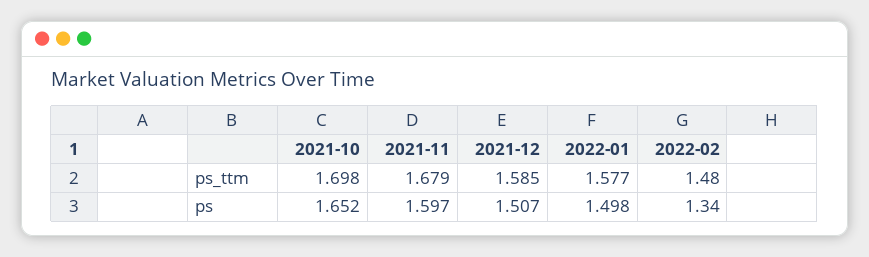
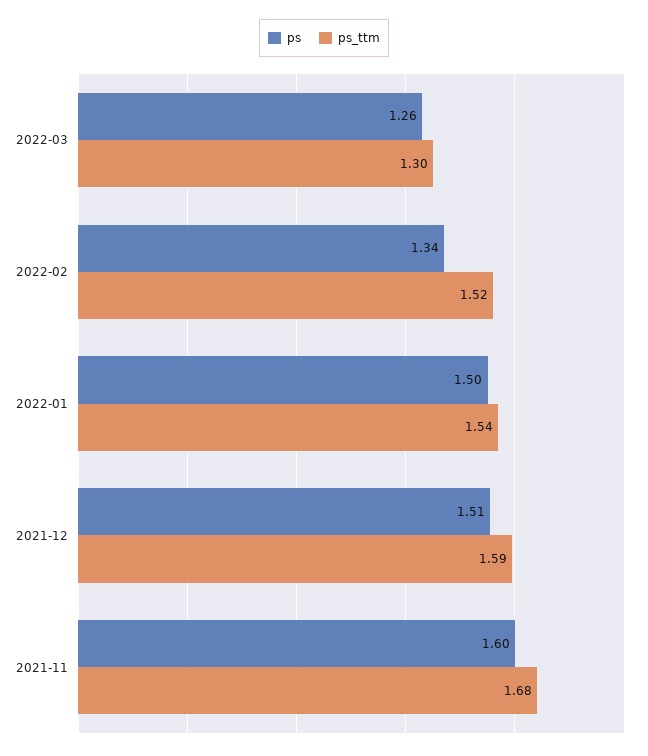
ps_ttm, 2021-10: 1.698 -> none
ps_ttm, 2022-01: 1.577 -> 1.54
ps_ttm, 2022-02: 1.48 -> 1.52
ps, 2021-10: 1.652 -> none
ps, 2022-03: none -> 1.26
ps_ttm, 2022-03: none -> 1.3

